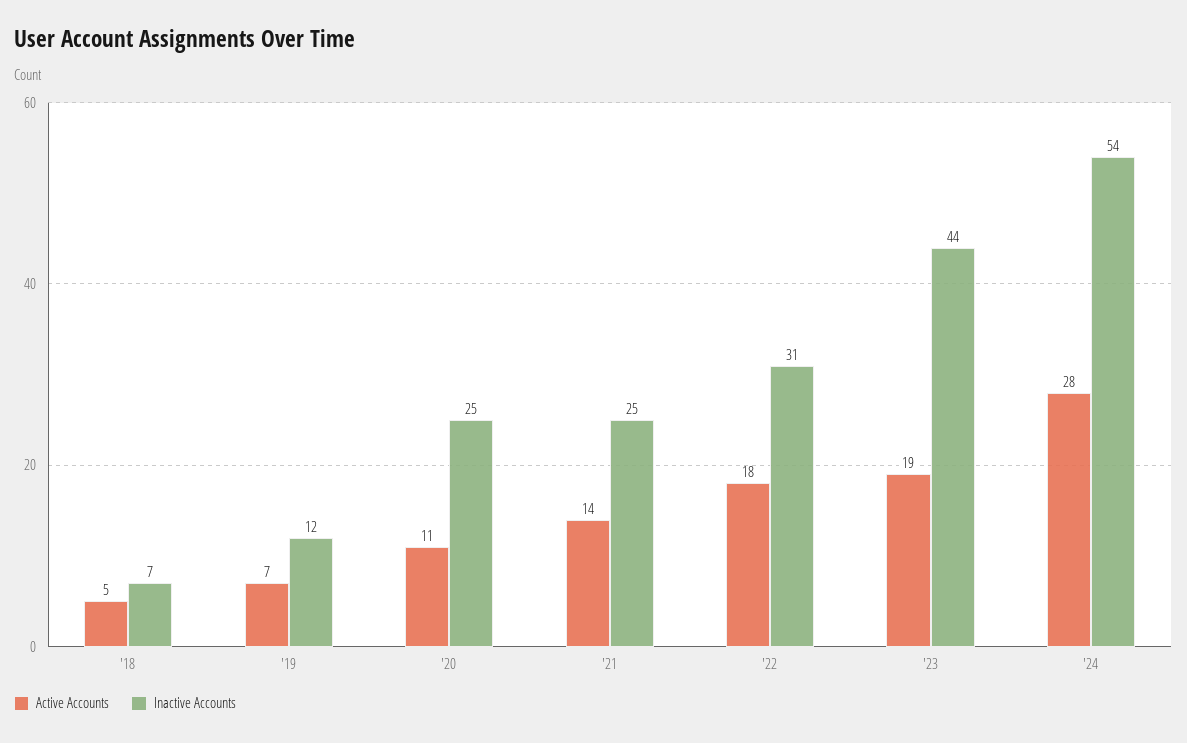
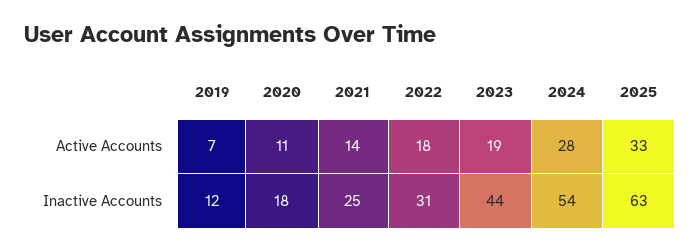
Active Accounts, '18: 5 -> none
Inactive Accounts, '18: 7 -> none
Inactive Accounts, '20: 25 -> 18
Active Accounts, 2025: none -> 33
Inactive Accounts, 2025: none -> 63

